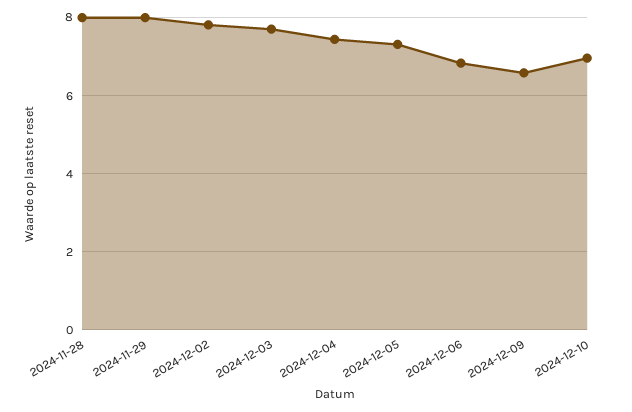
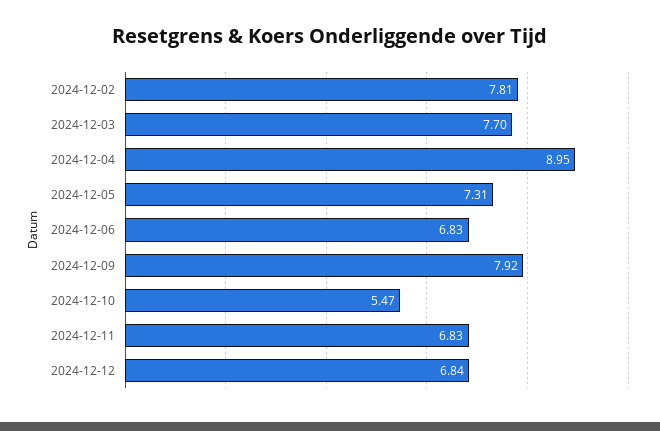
2024-11-28: 8 -> none
2024-11-29: 8 -> none
2024-12-04: 7.4 -> 8.95
2024-12-09: 6.6 -> 7.92
2024-12-10: 7 -> 5.47
2024-12-11: none -> 6.83
2024-12-12: none -> 6.84

